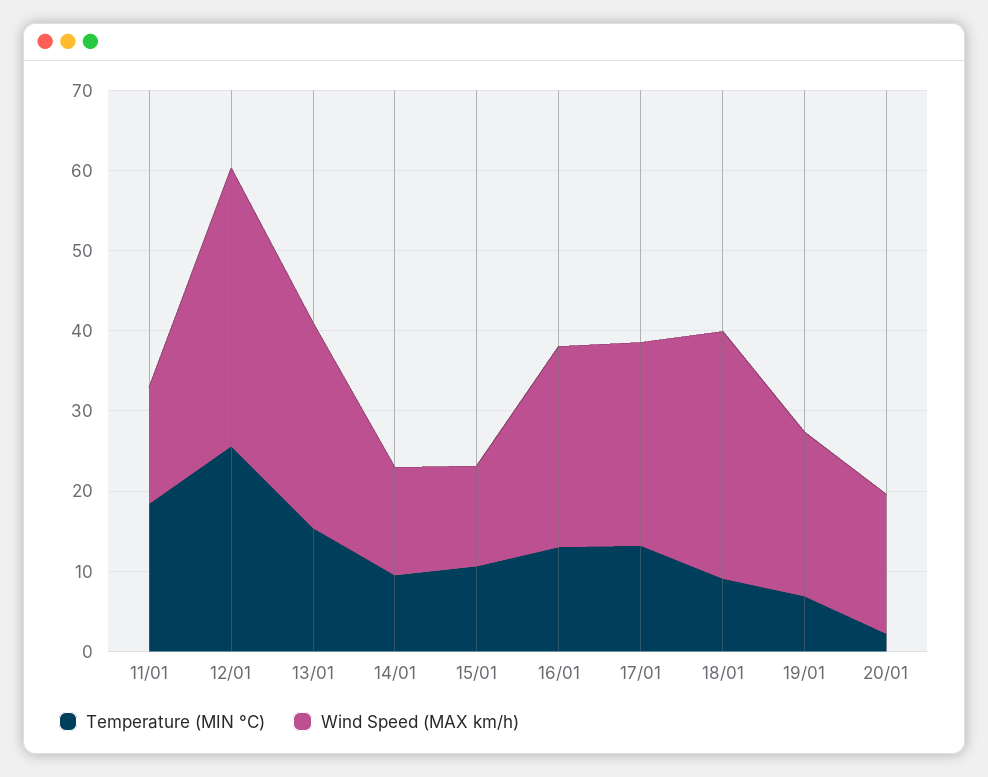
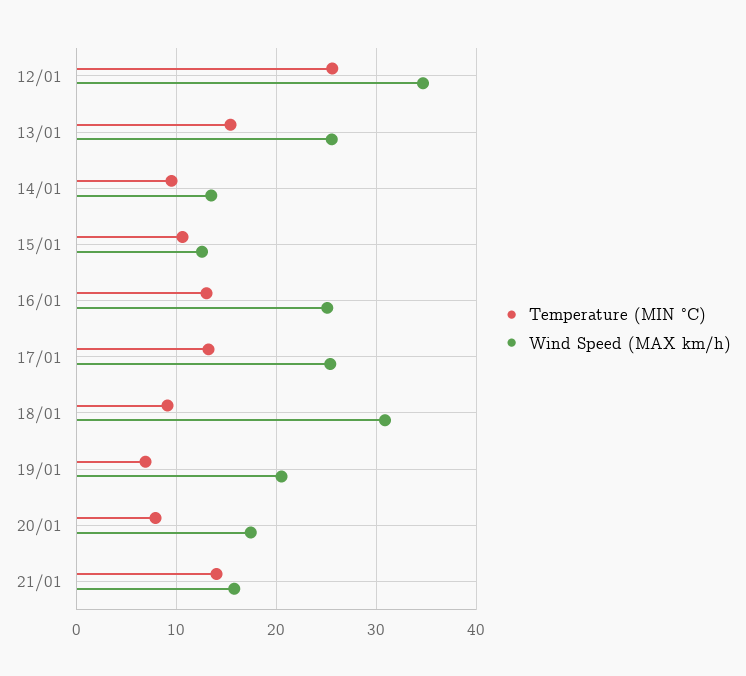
Temperature (MIN °C), 11/01: 18 -> none
Wind Speed (MAX km/h), 11/01: 14 -> none
Temperature (MIN °C), 20/01: 2 -> 8
Temperature (MIN °C), 21/01: none -> 14
Wind Speed (MAX km/h), 21/01: none -> 16

